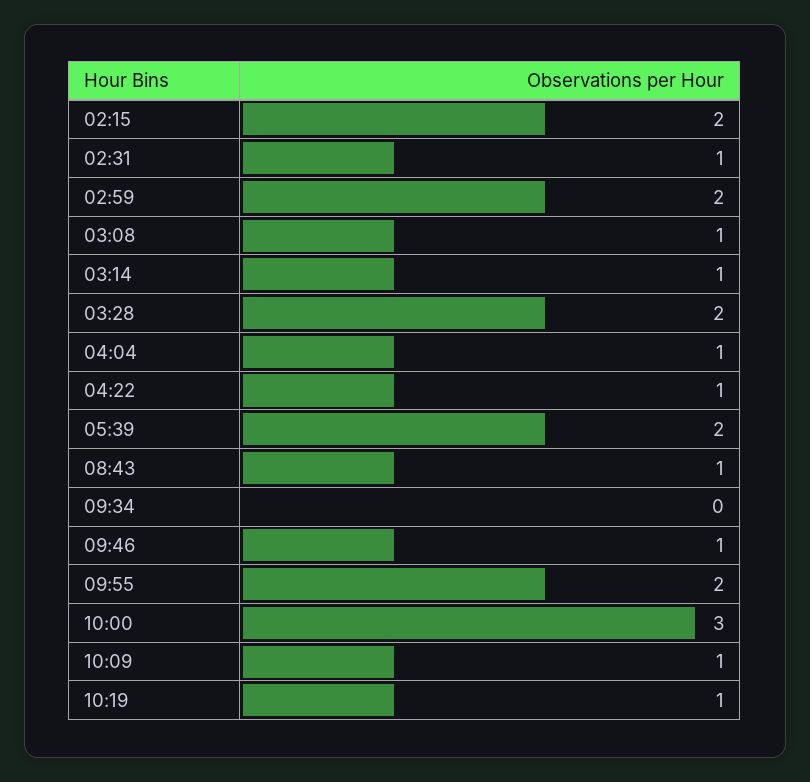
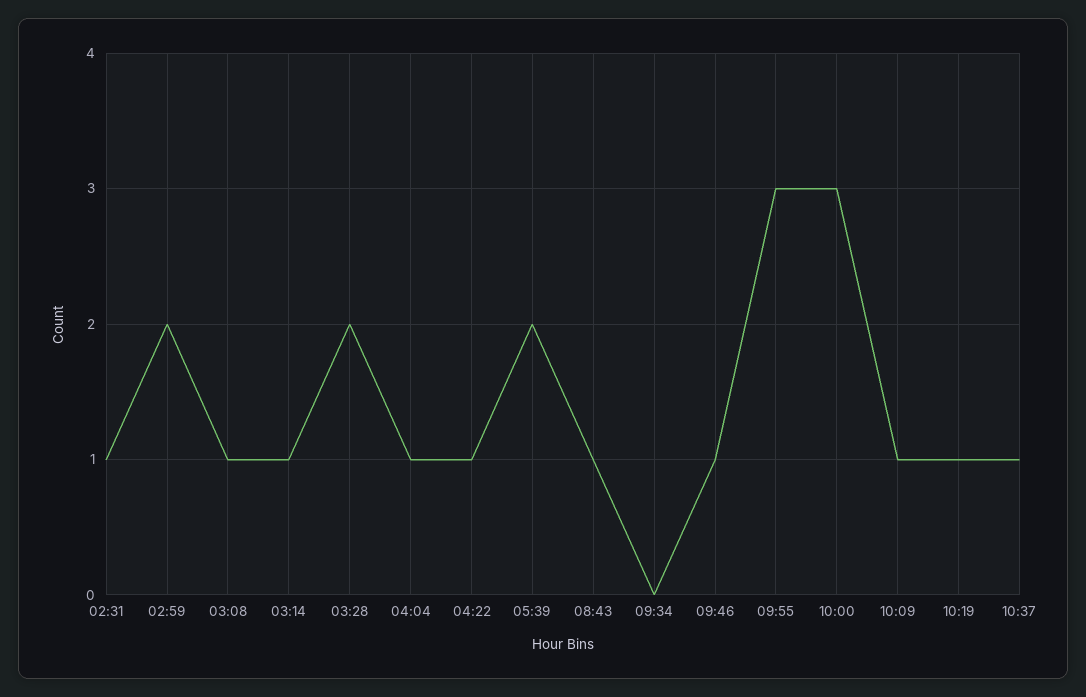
02:15: 2 -> none
09:55: 2 -> 3
10:37: none -> 1

